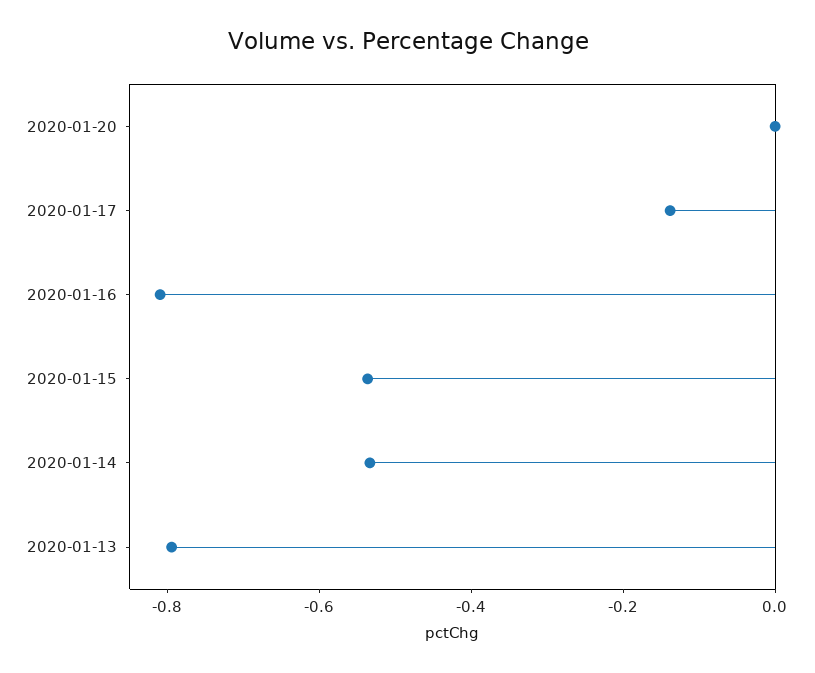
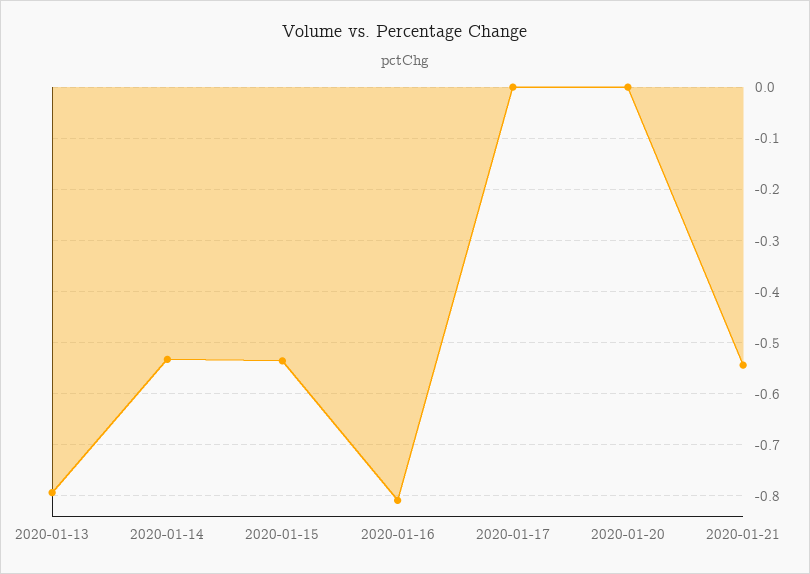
2020-01-17: -0.15 -> 0
2020-01-21: none -> -0.54

